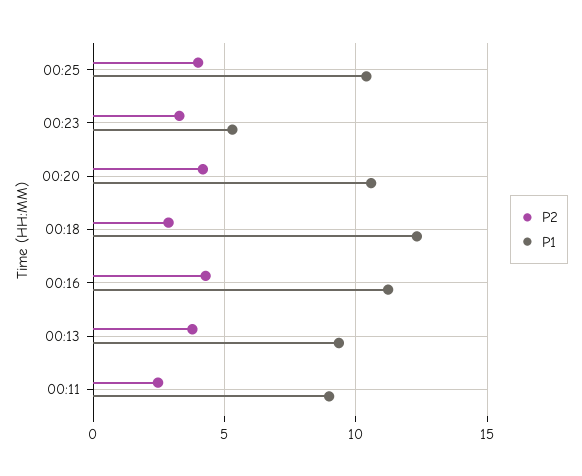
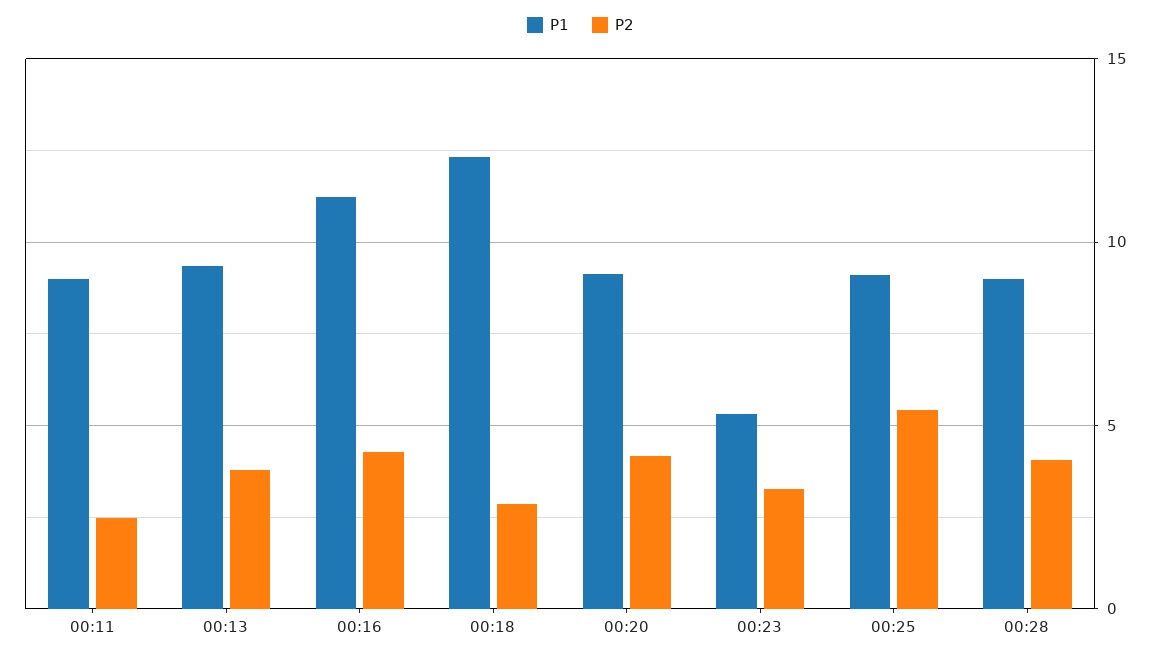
P2, 00:25: 4 -> 5.5
P1, 00:25: 10.5 -> 9
P1, 00:20: 10.5 -> 9
P1, 00:28: none -> 9
P2, 00:28: none -> 4

